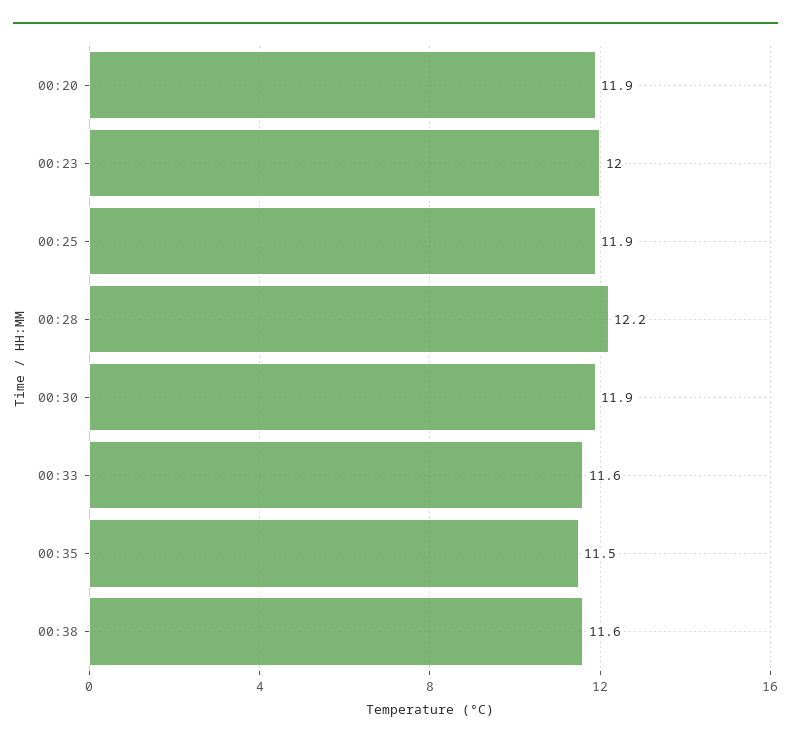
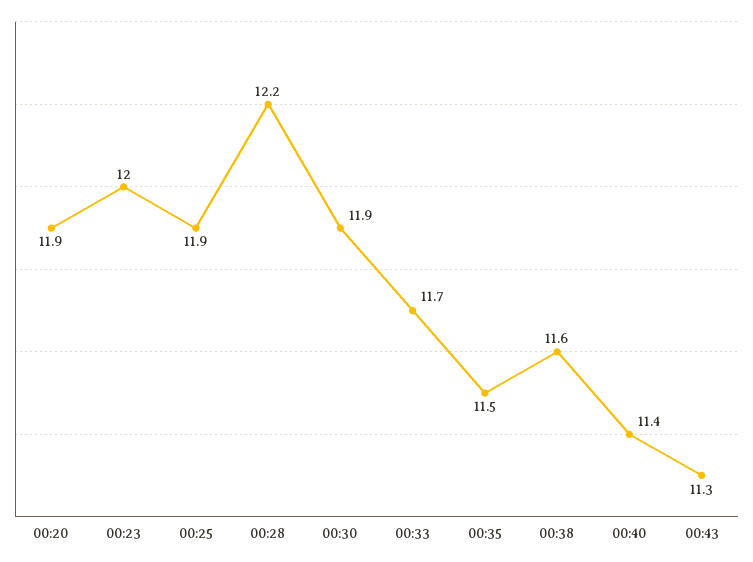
00:33: 11.6 -> 11.7
00:40: none -> 11.4
00:43: none -> 11.3

